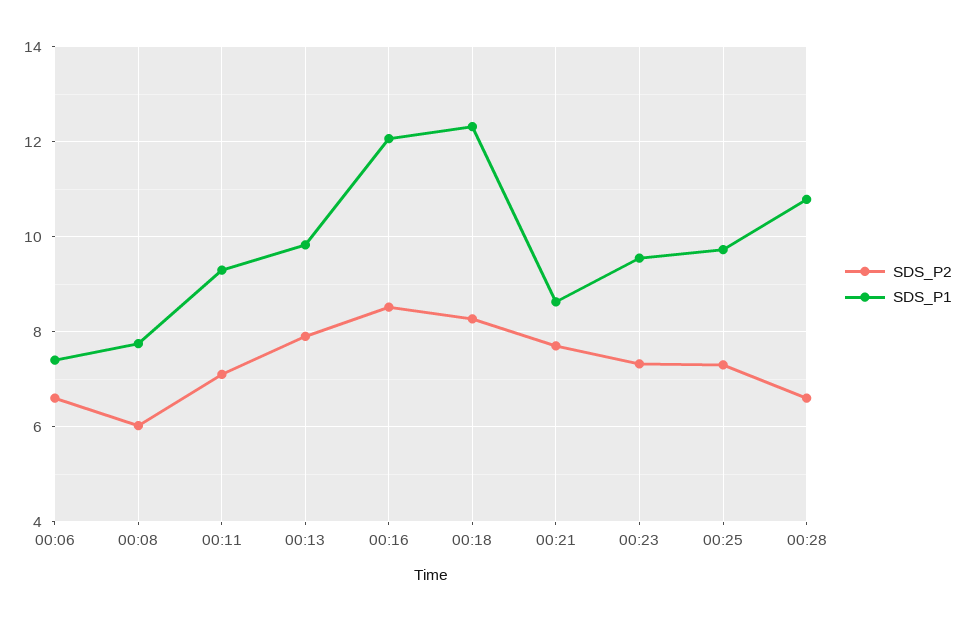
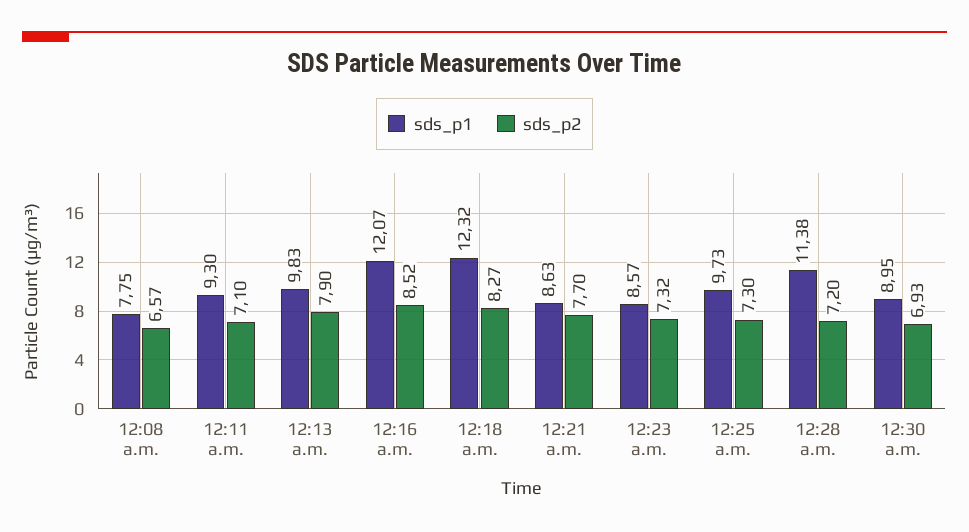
SDS_P2, 00:06: 6.6 -> none
SDS_P1, 00:06: 7.4 -> none
SDS_P2, 00:08: 6 -> 6.57
SDS_P1, 00:23: 9.6 -> 8.57
SDS_P2, 00:28: 6.6 -> 7.2
SDS_P1, 00:28: 10.8 -> 11.38
SDS_P1, 12:30 a.m.: none -> 8.95
SDS_P2, 12:30 a.m.: none -> 6.93

